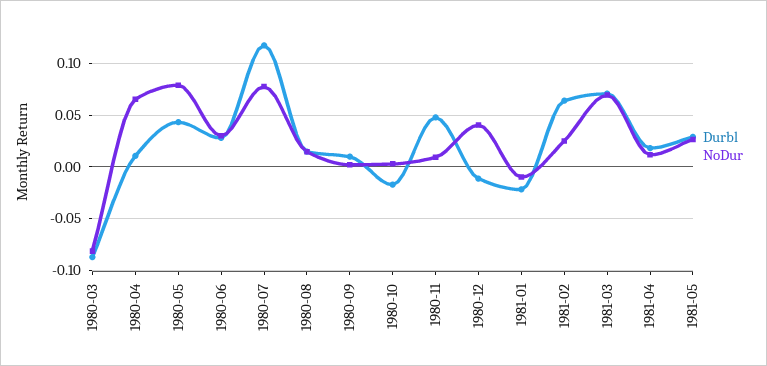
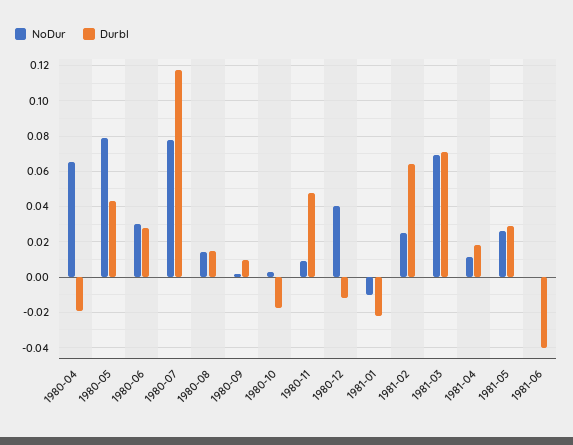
Durbl, 1980-03: -0.09 -> none
NoDur, 1980-03: -0.08 -> none
Durbl, 1980-04: 0.01 -> -0.02
NoDur, 1981-06: none -> 0
Durbl, 1981-06: none -> -0.04

